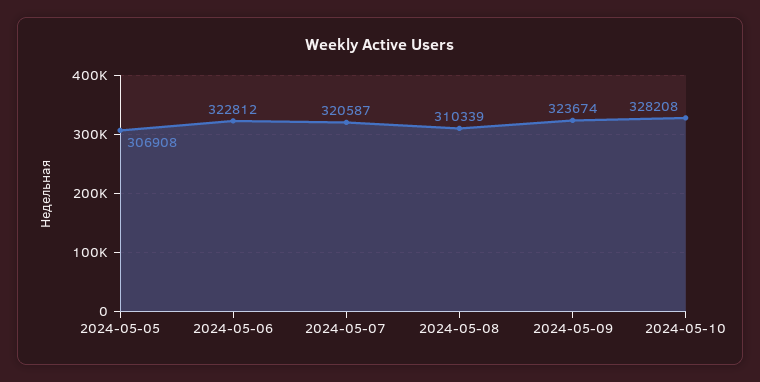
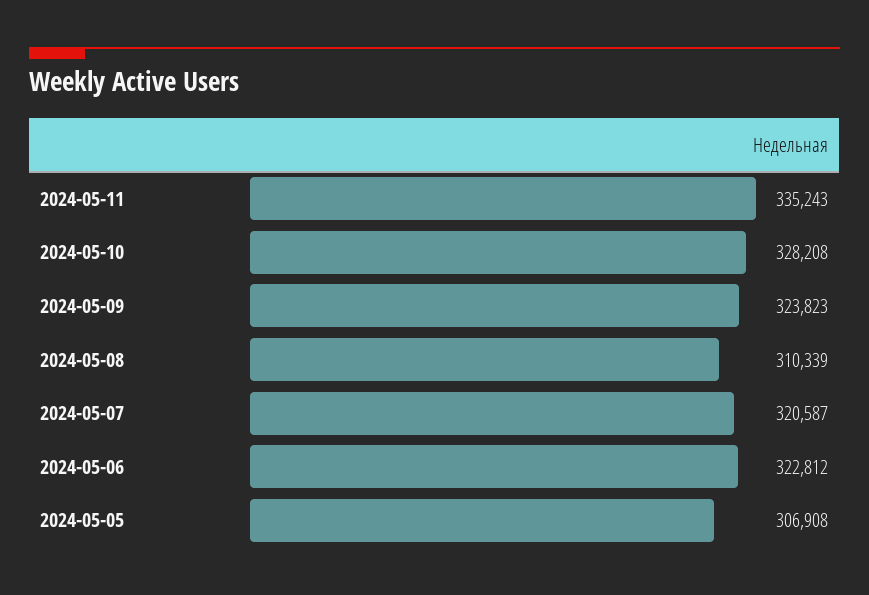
2024-05-09: 323674 -> 323823
2024-05-11: none -> 335243

